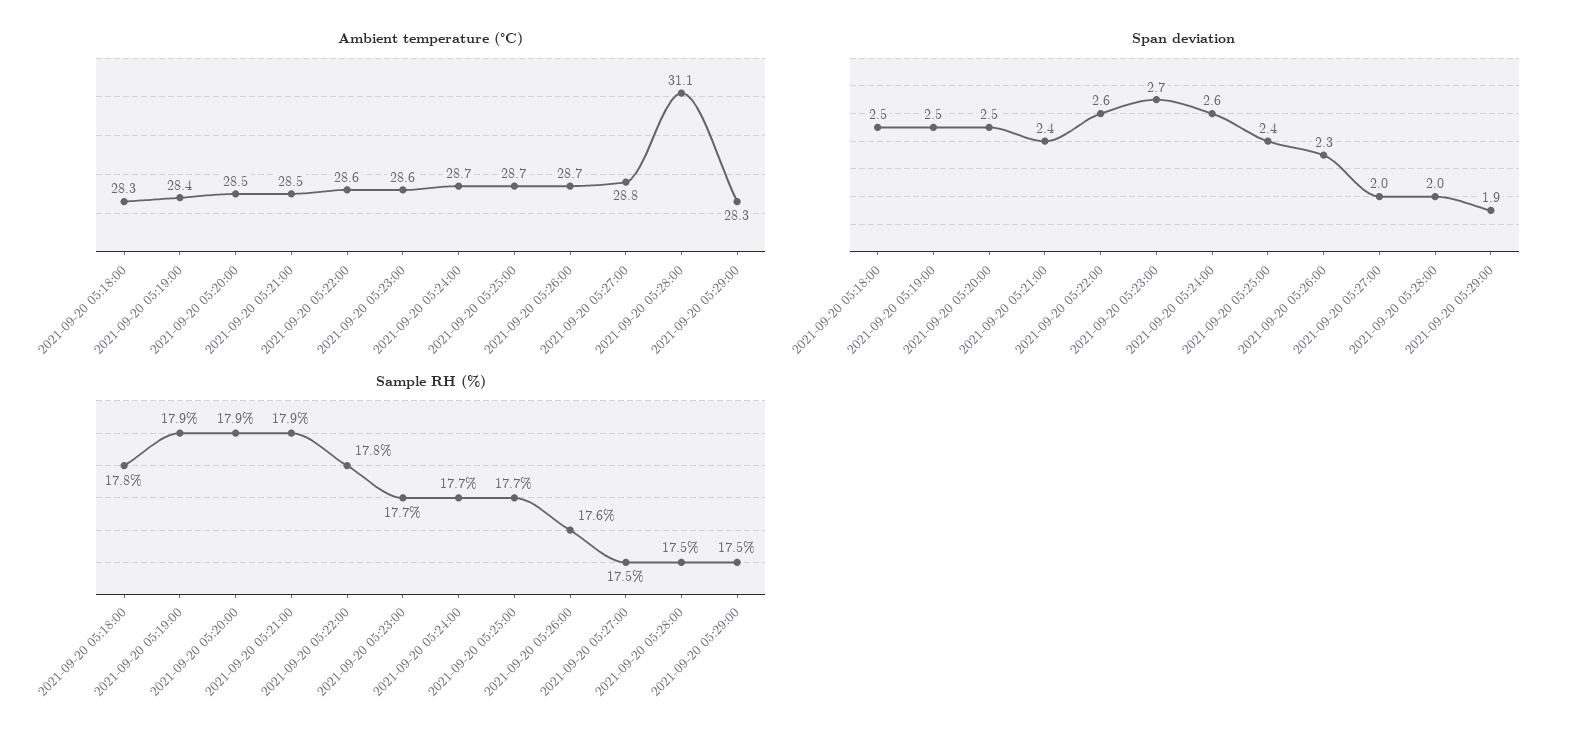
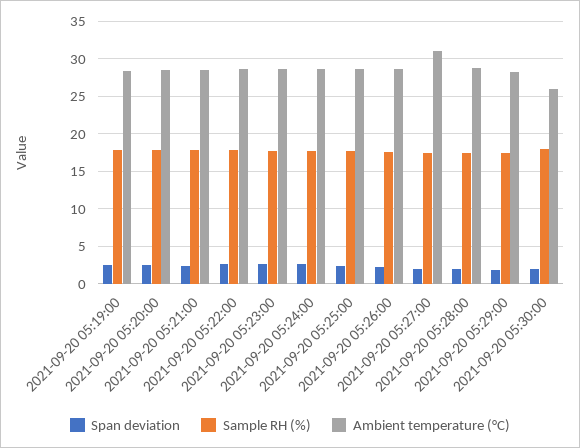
Ambient temperature (°C), 2021-09-20 05:18:00: 28.3 -> none
Ambient temperature (°C), 2021-09-20 05:27:00: 28.8 -> 31
Ambient temperature (°C), 2021-09-20 05:28:00: 31.1 -> 29
Span deviation, 2021-09-20 05:18:00: 2.5 -> none
Sample RH (%), 2021-09-20 05:18:00: 17.8 -> none
Span deviation, 2021-09-20 05:30:00: none -> 2
Sample RH (%), 2021-09-20 05:30:00: none -> 18
Ambient temperature (°C), 2021-09-20 05:30:00: none -> 26

